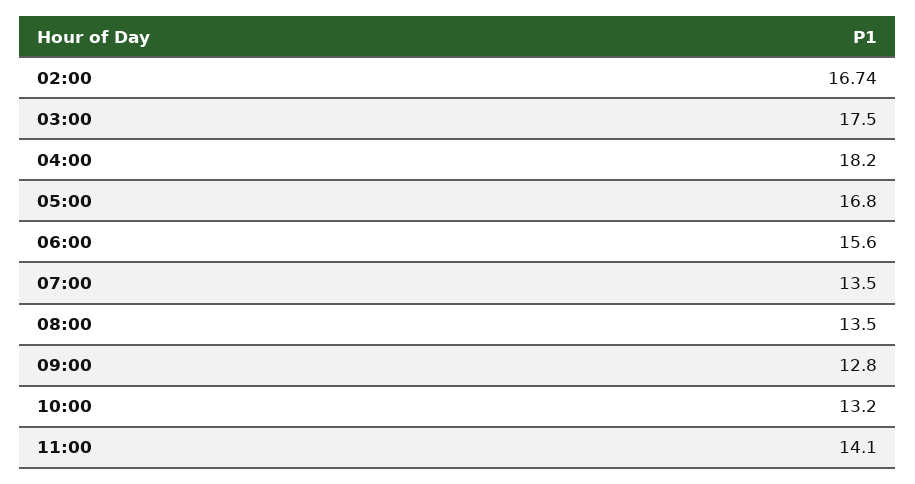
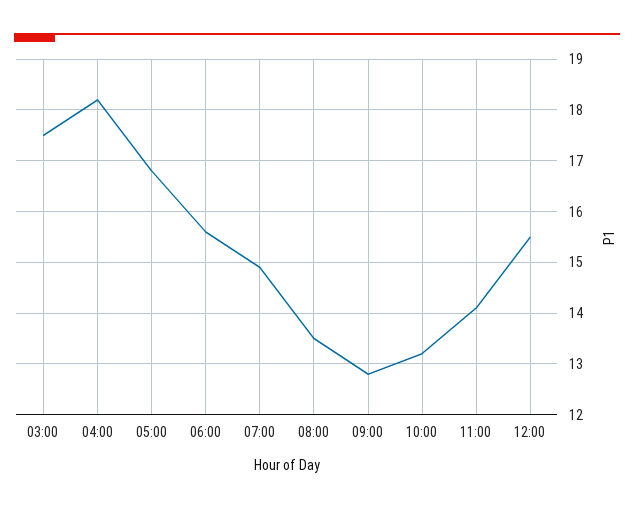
02:00: 16.74 -> none
07:00: 13.5 -> 15
12:00: none -> 15.5

